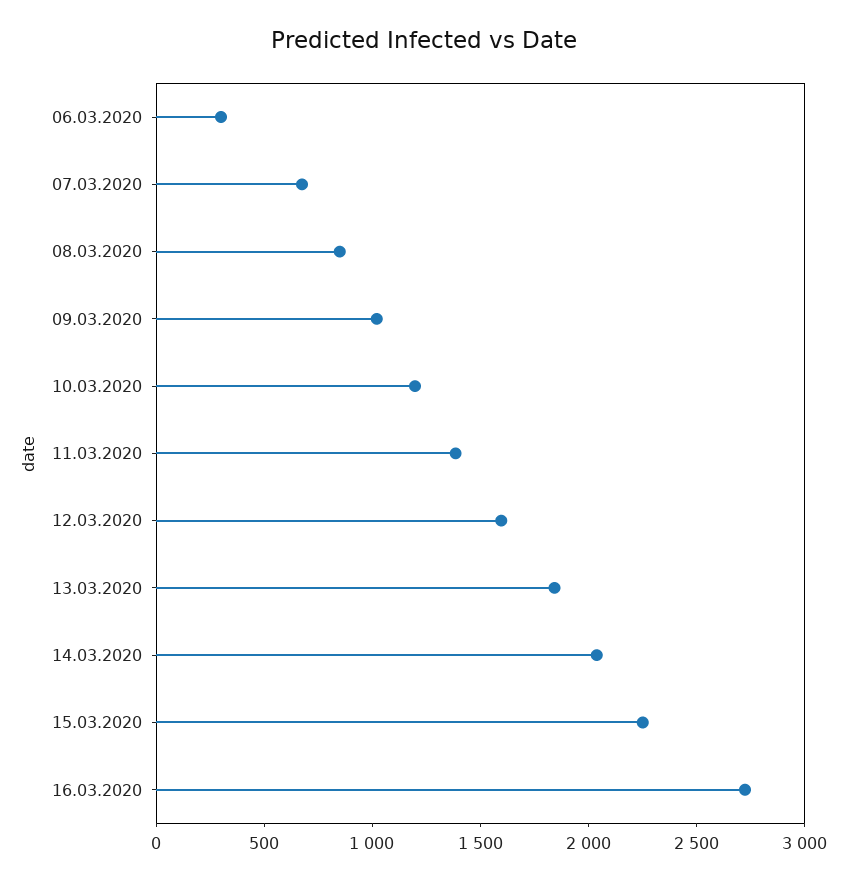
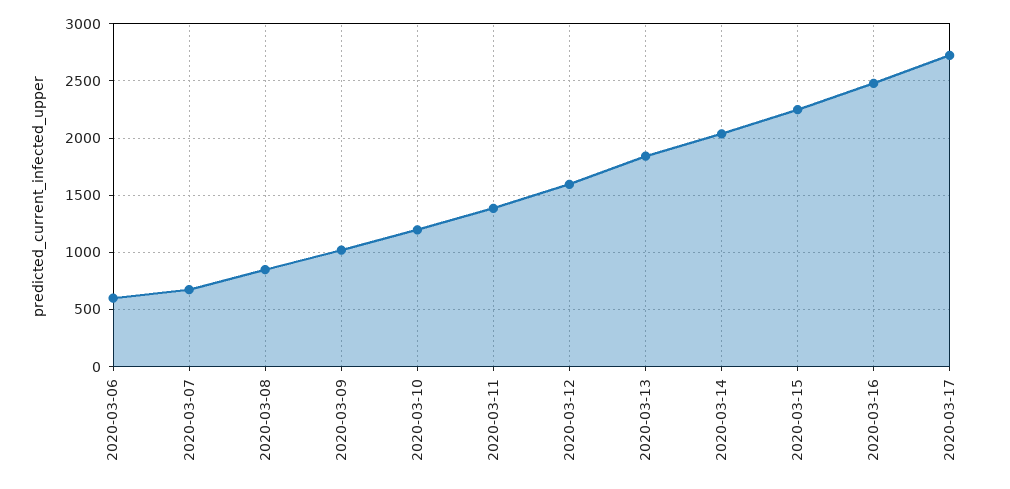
06.03.2020: 300 -> 600
16.03.2020: 2700 -> 2500
2020-03-17: none -> 2700

